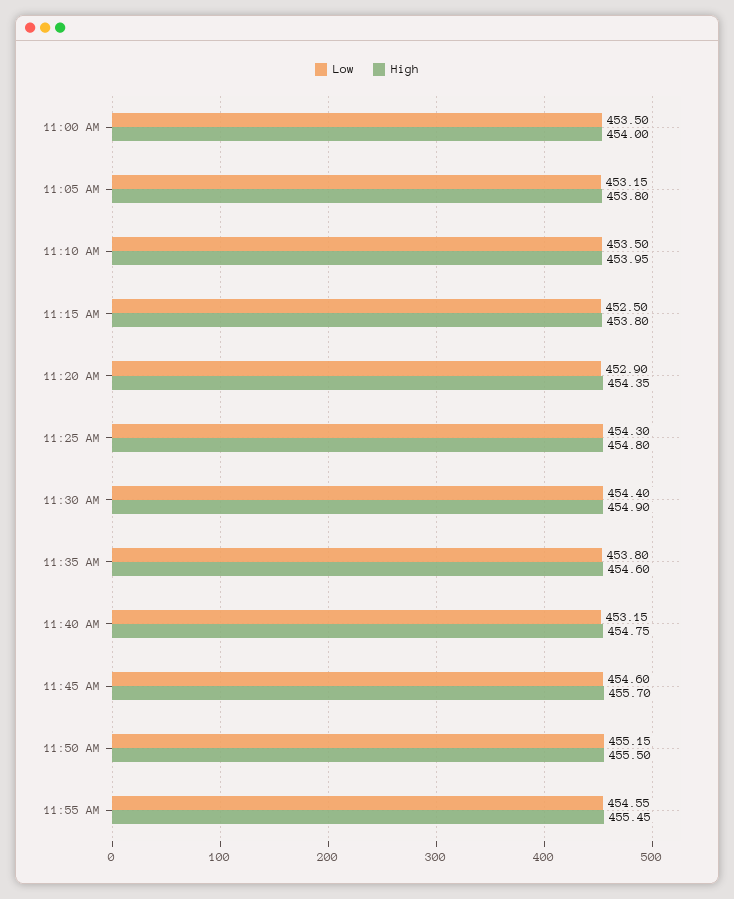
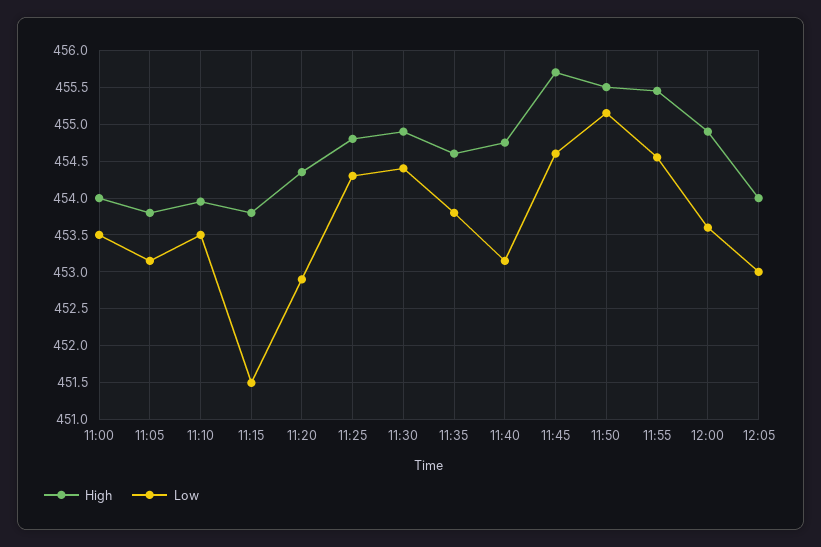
Low, 11:15 AM: 452.5 -> 451.5
High, 12:00: none -> 454.9
Low, 12:00: none -> 453.6
High, 12:05: none -> 454
Low, 12:05: none -> 453

